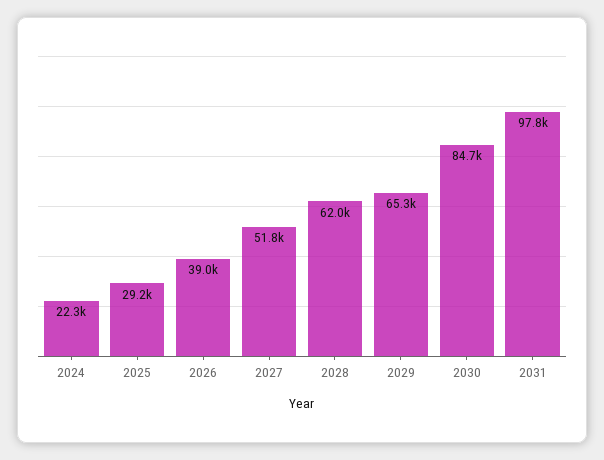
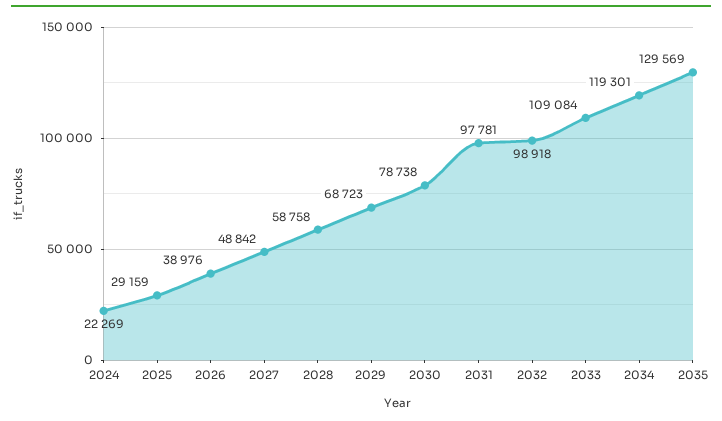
2027: 51800 -> 48842
2028: 62000 -> 58758
2029: 65300 -> 68723
2030: 84700 -> 78738
2032: none -> 98918
2033: none -> 109084
2034: none -> 119301
2035: none -> 129569

